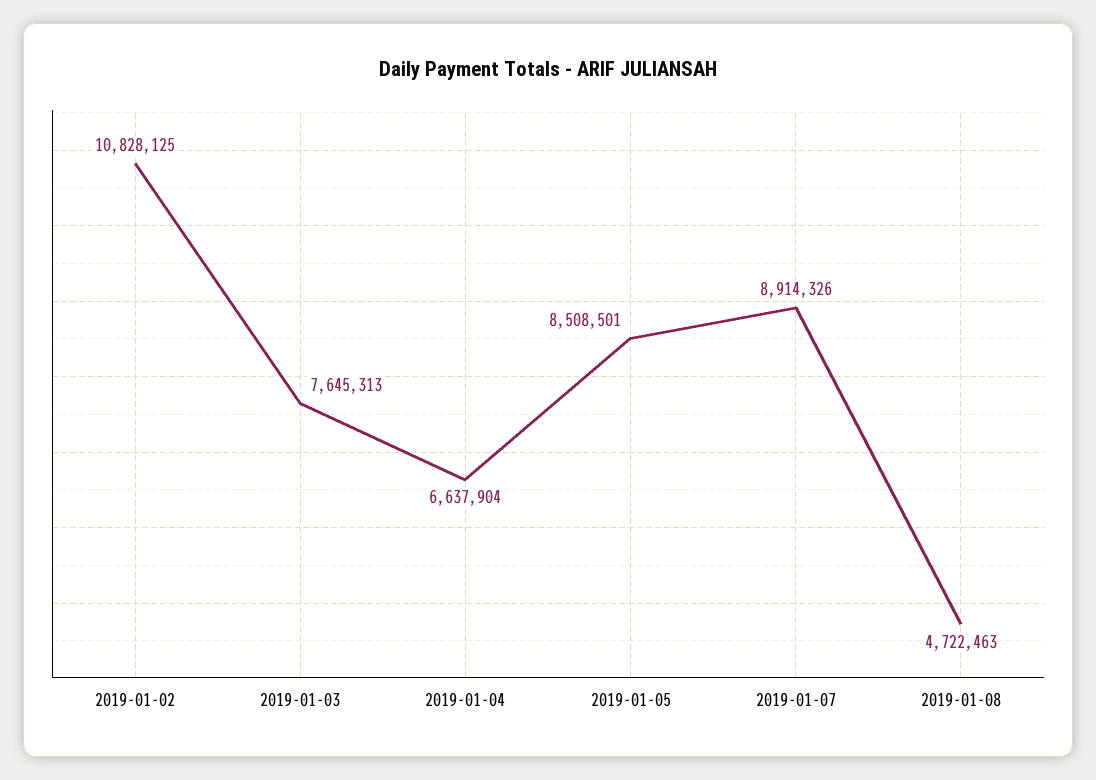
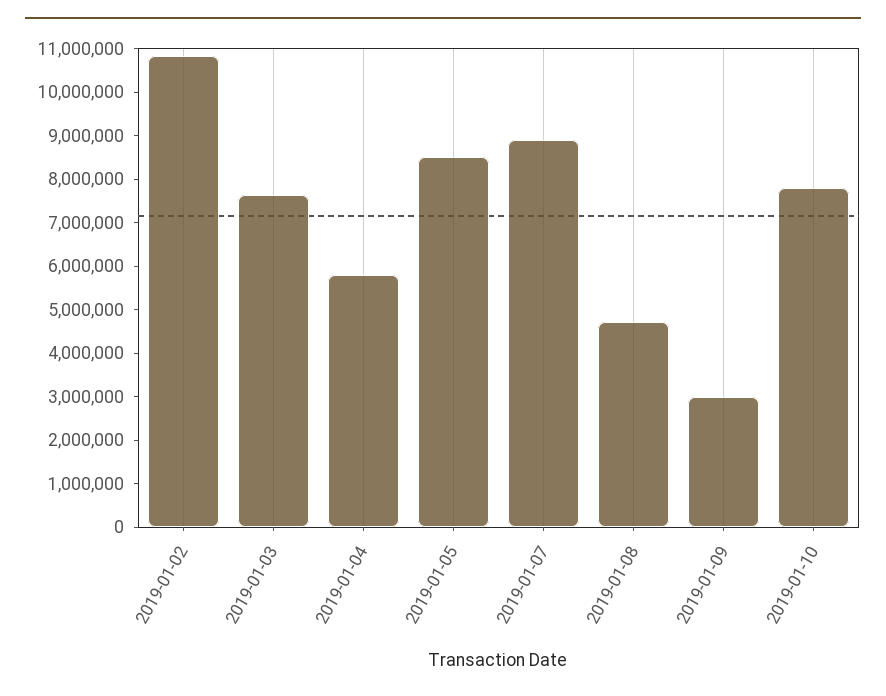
2019-01-04: 6637904 -> 5800000
2019-01-09: none -> 3000000
2019-01-10: none -> 7800000

